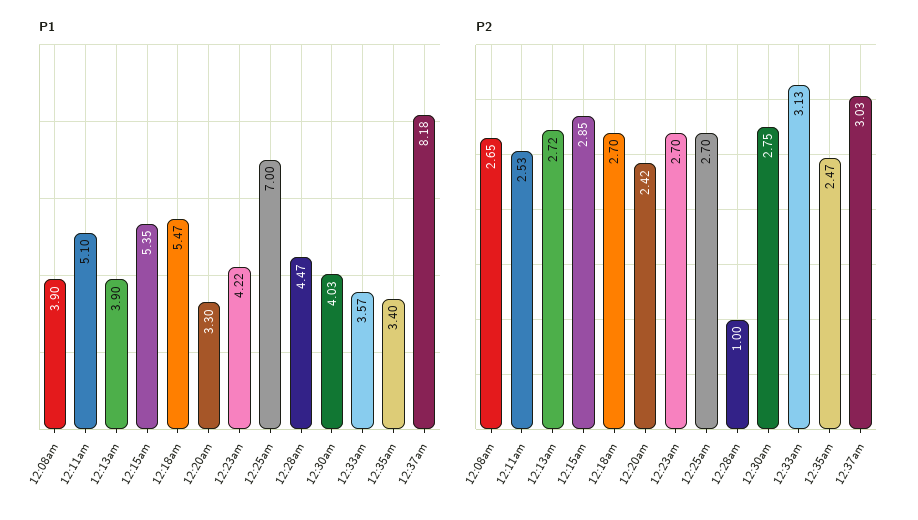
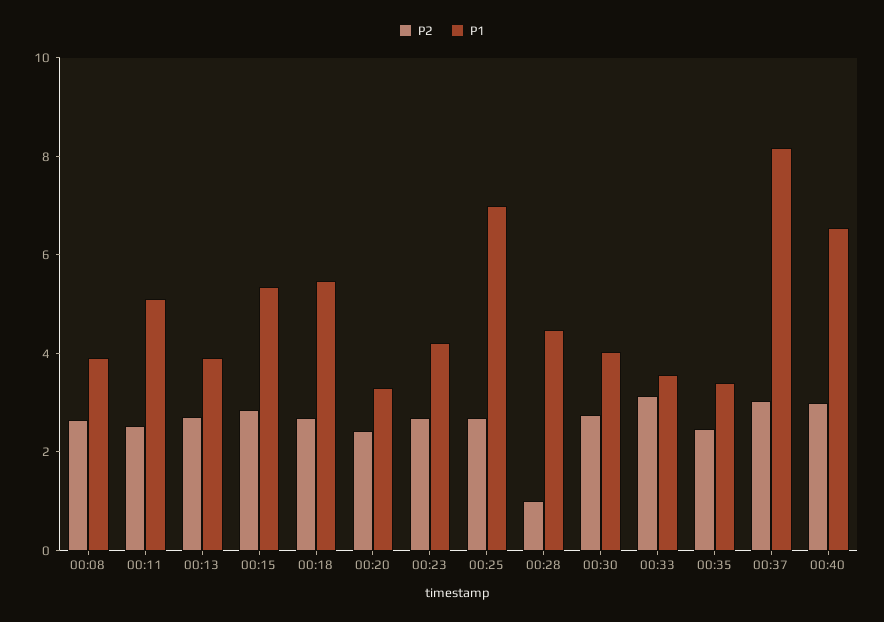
P2, 00:40: none -> 3
P1, 00:40: none -> 6.5

